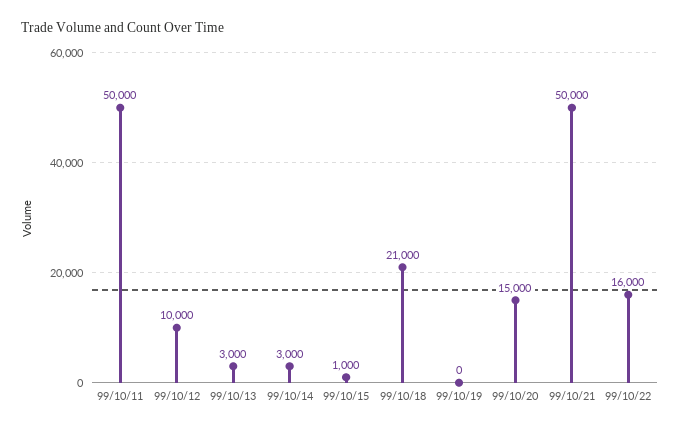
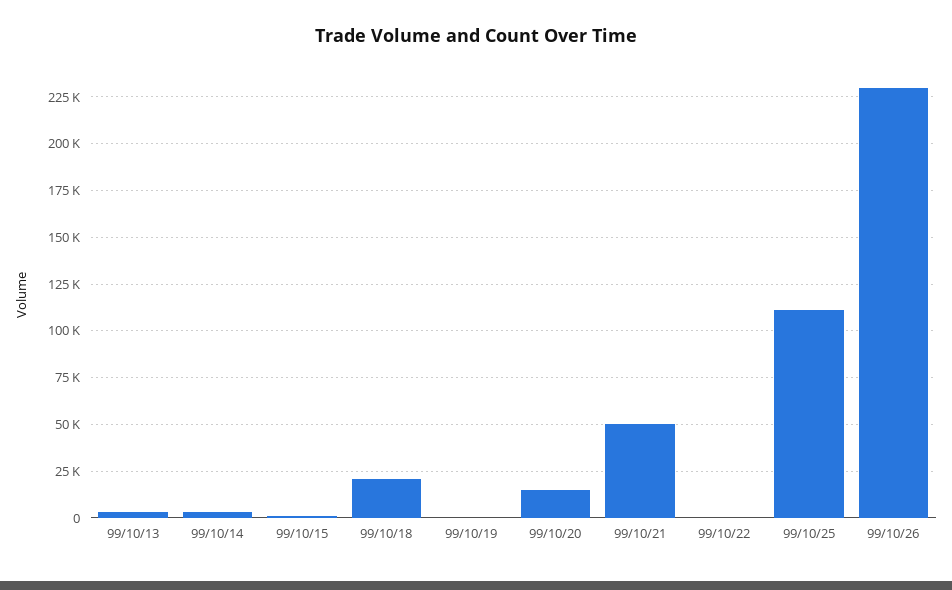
99/10/11: 50000 -> none
99/10/12: 10000 -> none
99/10/22: 16000 -> 0
99/10/25: none -> 110000
99/10/26: none -> 230000

